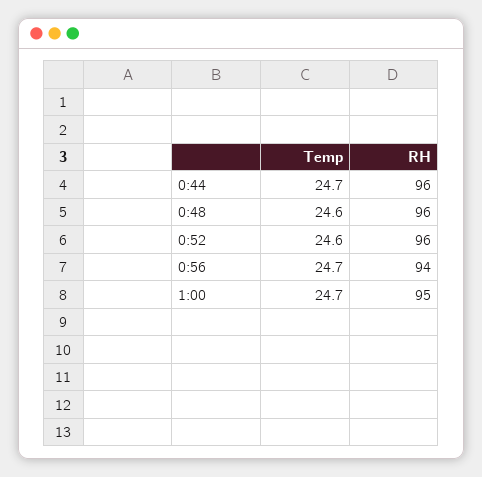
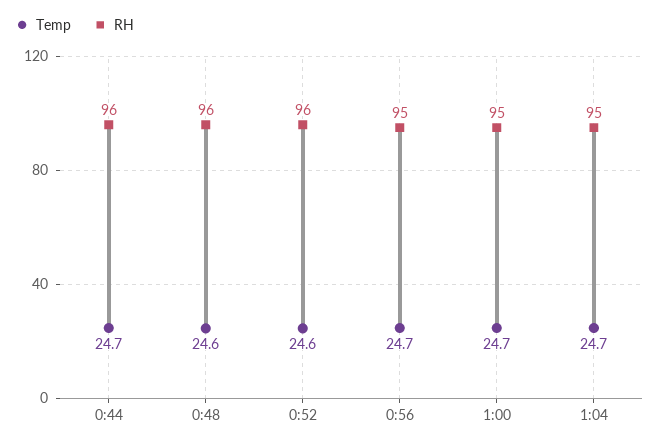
RH, 0:56: 94 -> 95
Temp, 1:04: none -> 24.7
RH, 1:04: none -> 95

